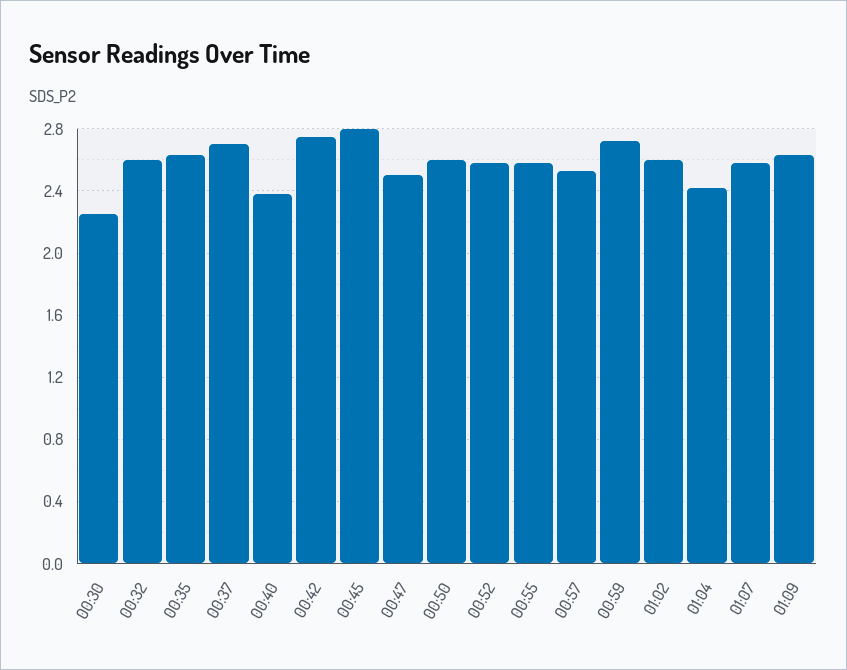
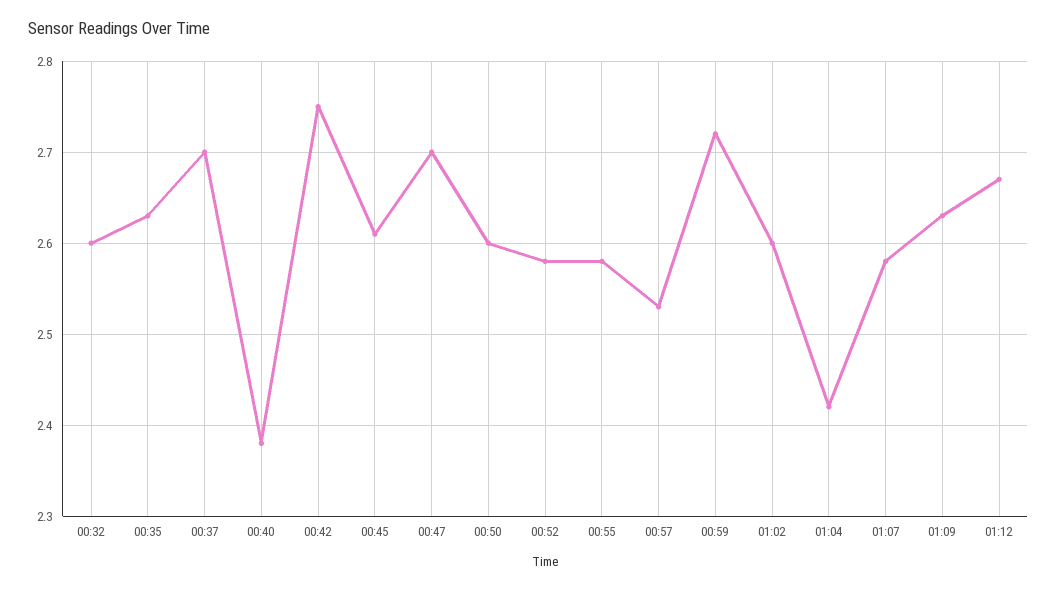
00:30: 2.25 -> none
00:45: 2.8 -> 2.61
00:47: 2.5 -> 2.7
01:12: none -> 2.67

